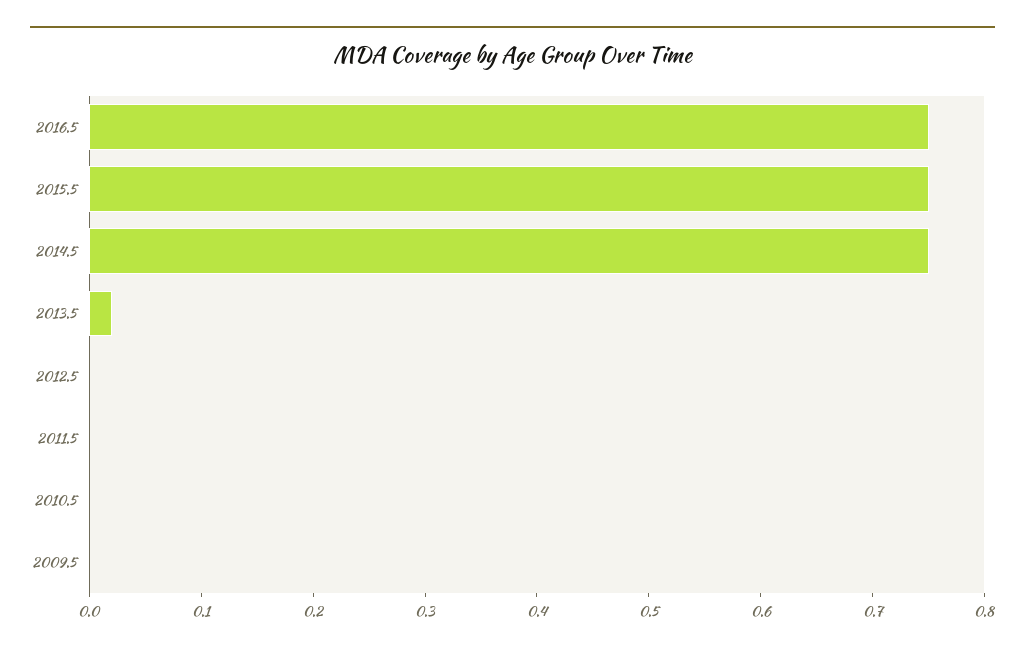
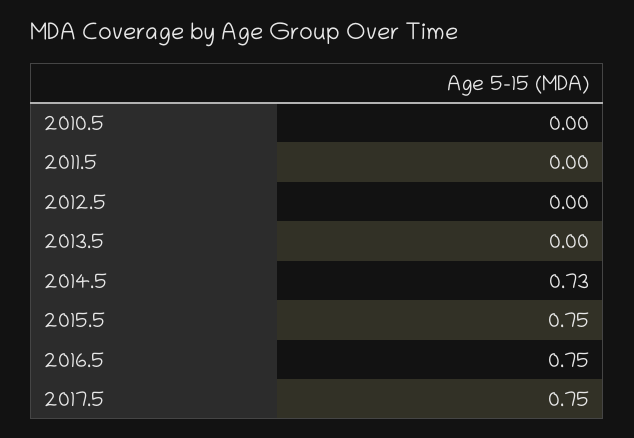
2014.5: 0.75 -> 0.73
2013.5: 0.02 -> 0
2009.5: 0 -> none
2017.5: none -> 0.75

